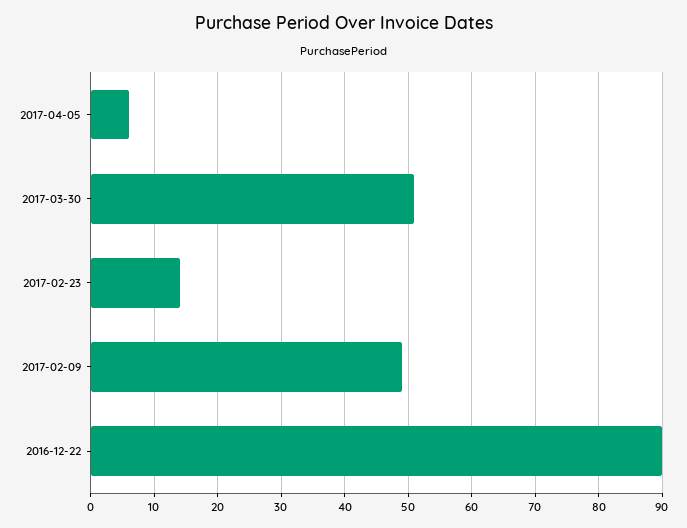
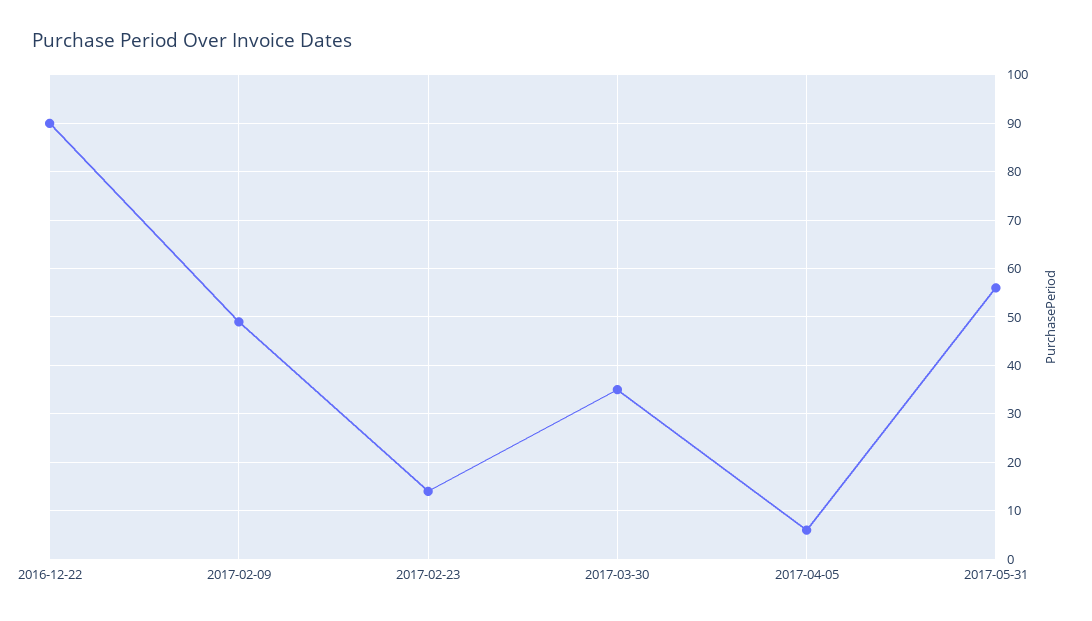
2017-03-30: 51 -> 35
2017-05-31: none -> 55

